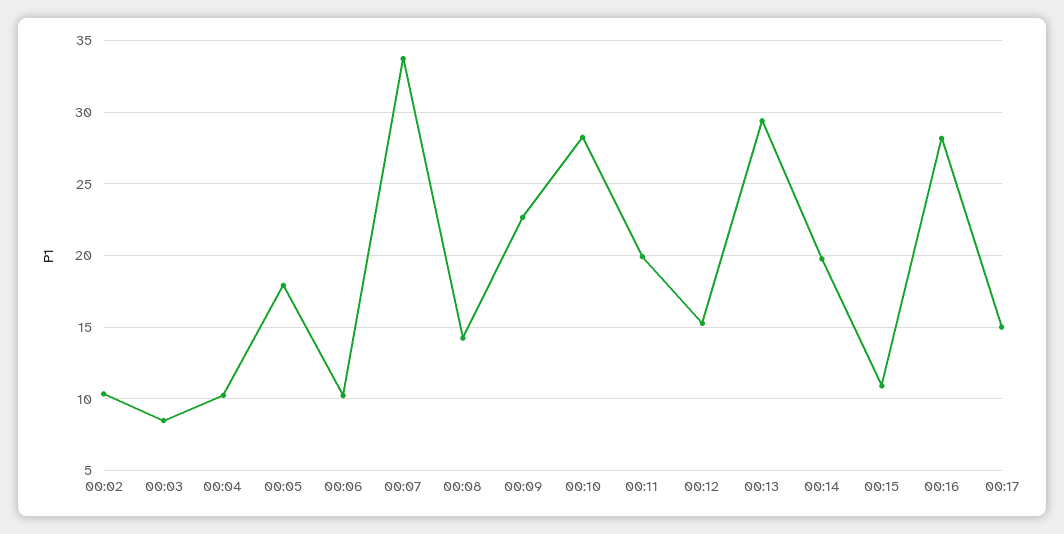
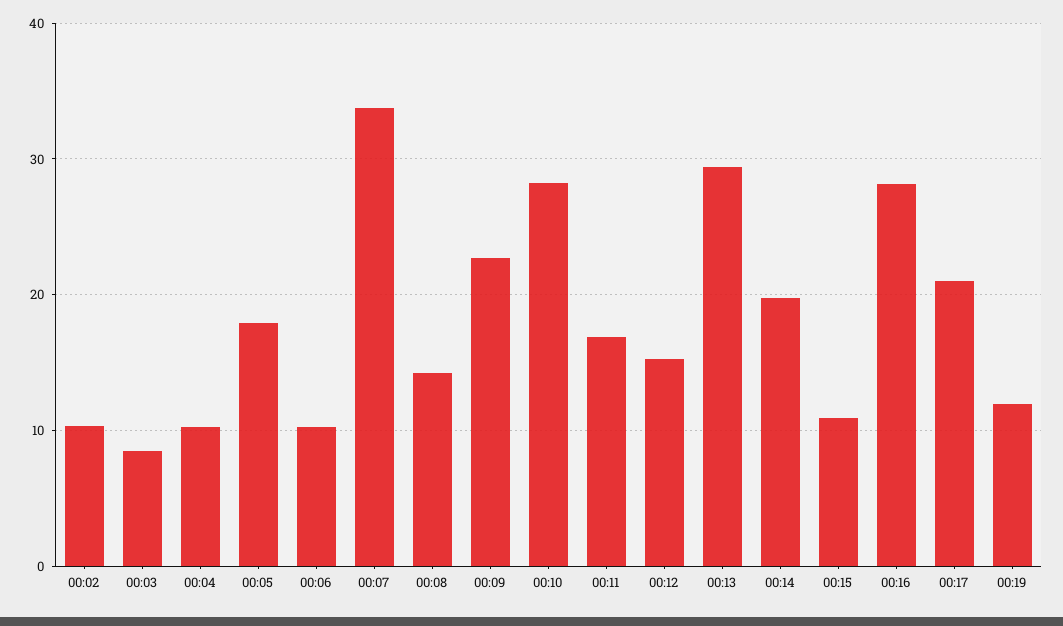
00:11: 20 -> 17
00:17: 15 -> 21
00:19: none -> 12

